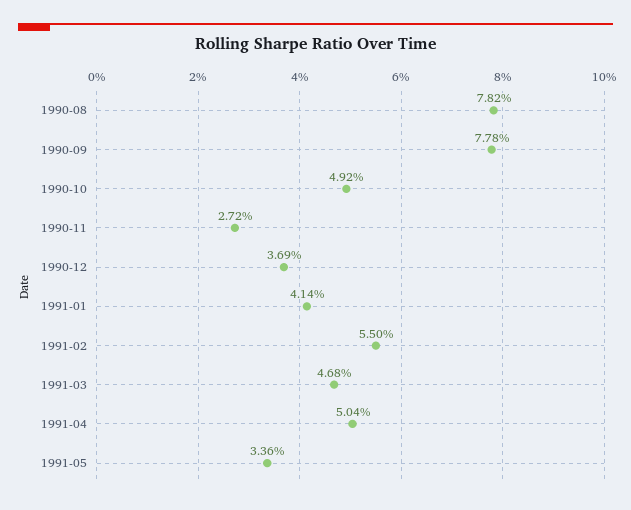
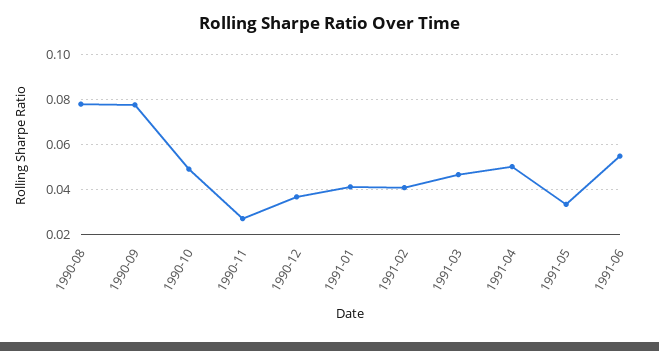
1991-02: 0.055 -> 0.04
1991-06: none -> 0.055

